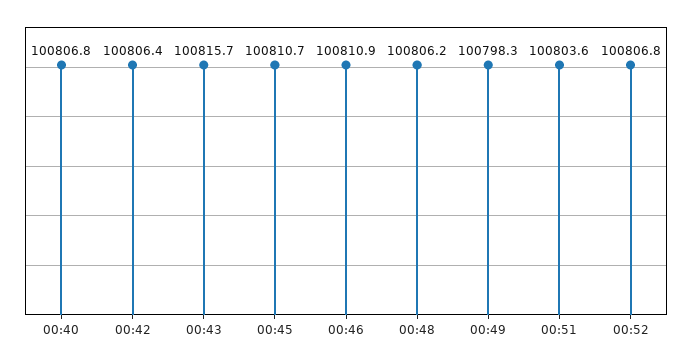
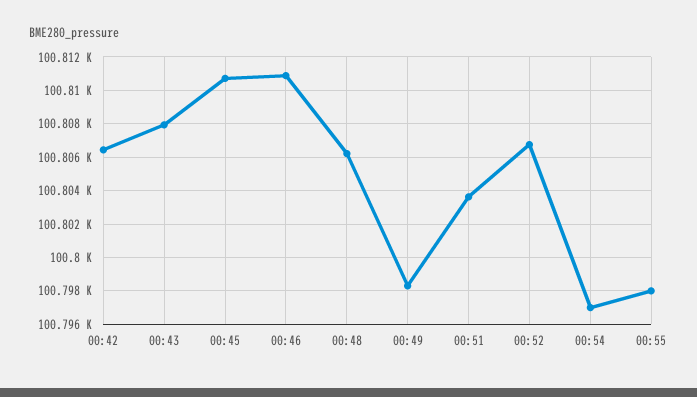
00:40: 100806.8 -> none
00:43: 100815.7 -> 100808
00:54: none -> 100797
00:55: none -> 100798

